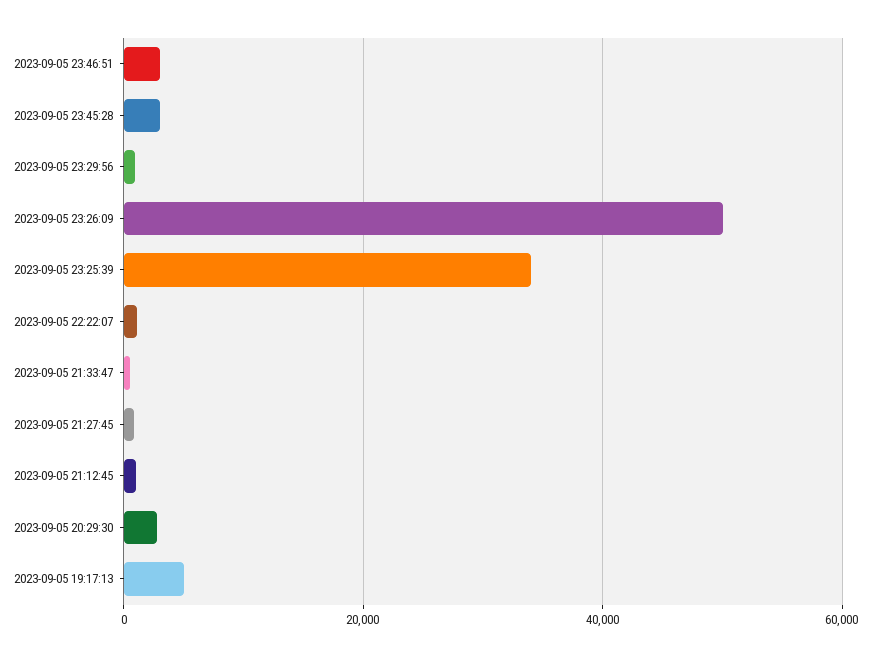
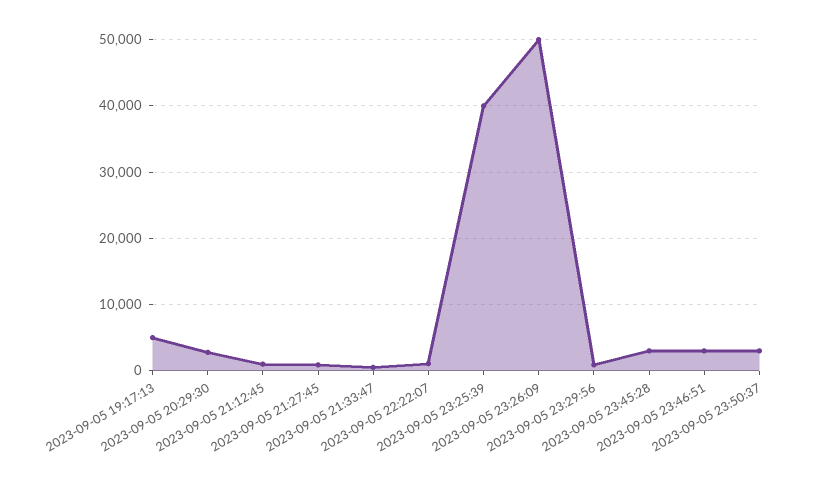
2023-09-05 23:25:39: 34000 -> 40000
2023-09-05 23:50:37: none -> 3000

